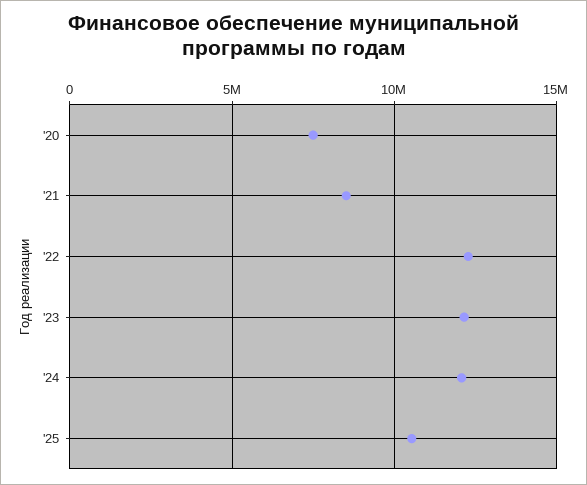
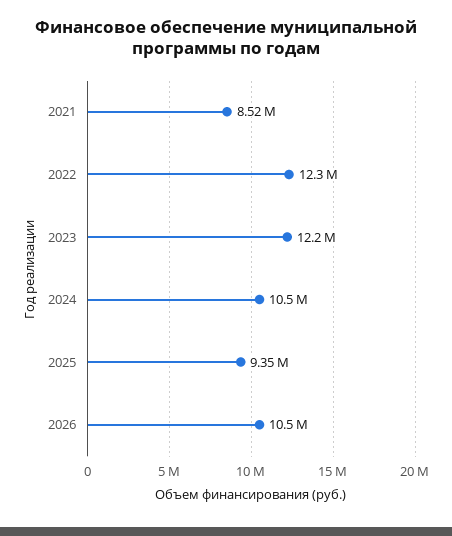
'20: 7500000 -> none
'24: 12000000 -> 10500000
'25: 10500000 -> 9350000
2026: none -> 10500000

